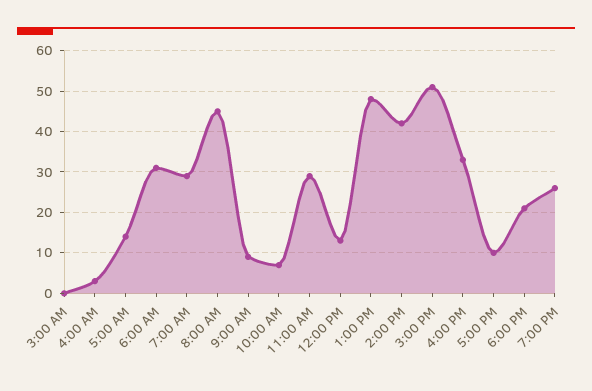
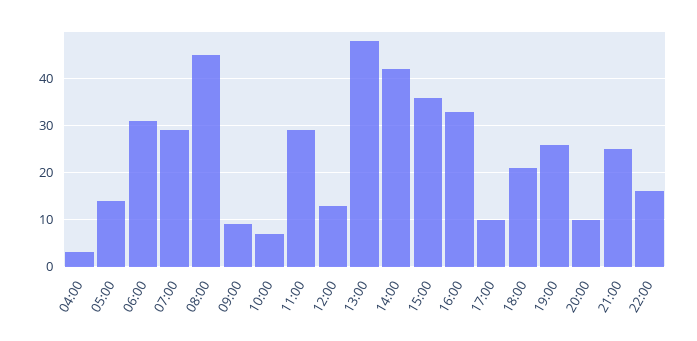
3:00 AM: 0 -> none
3:00 PM: 50 -> 35
20:00: none -> 10
21:00: none -> 25
22:00: none -> 15

